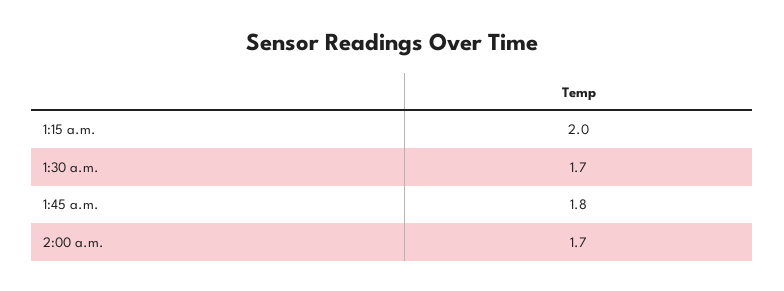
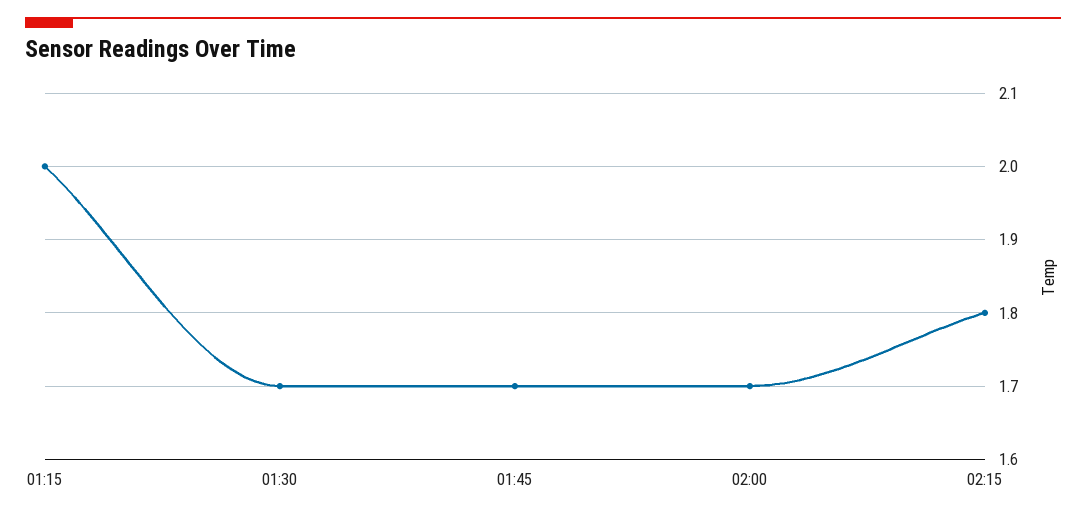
1:45 a.m.: 1.8 -> 1.7
02:15: none -> 1.8

